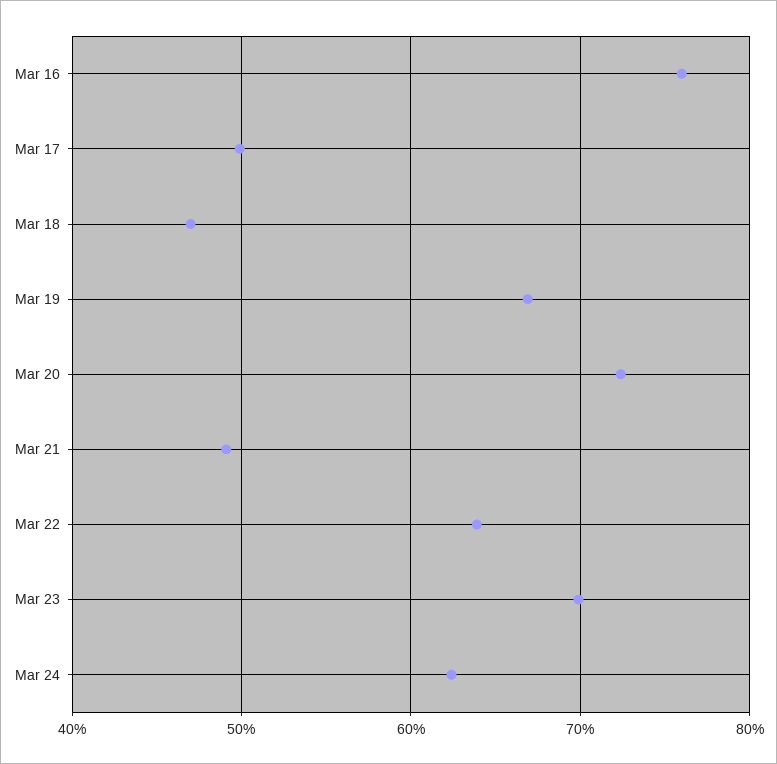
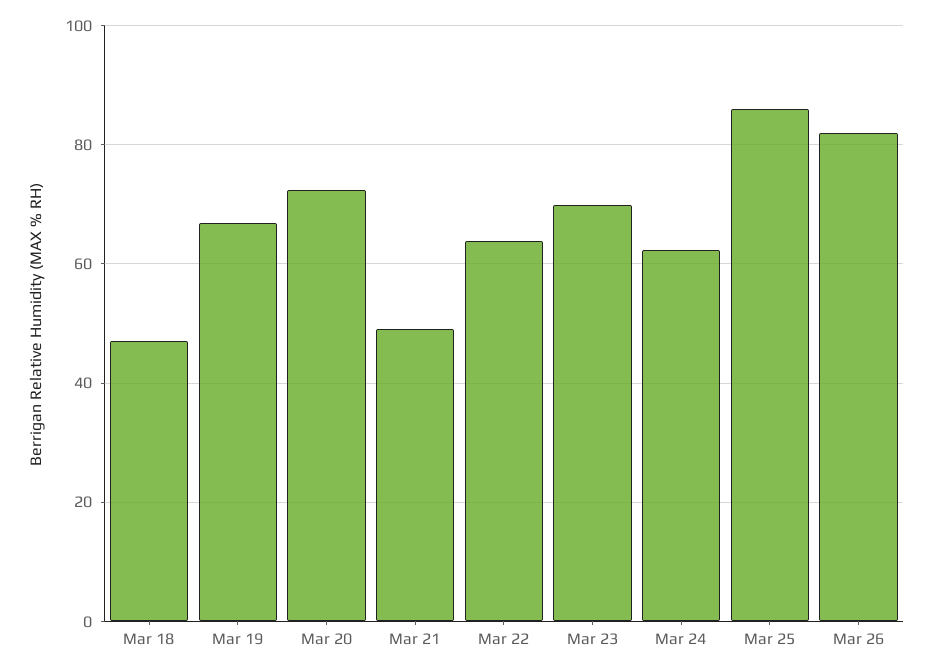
Mar 16: 76 -> none
Mar 17: 50 -> none
Mar 25: none -> 86
Mar 26: none -> 82

